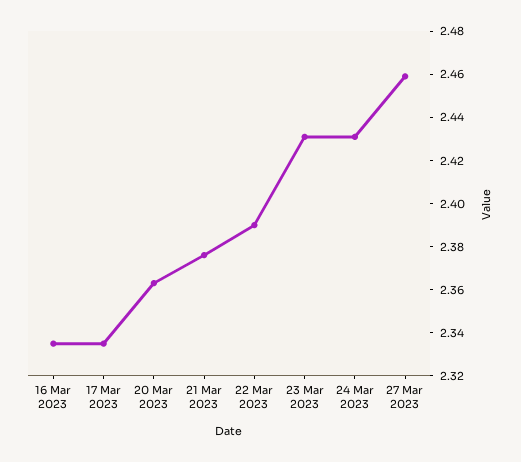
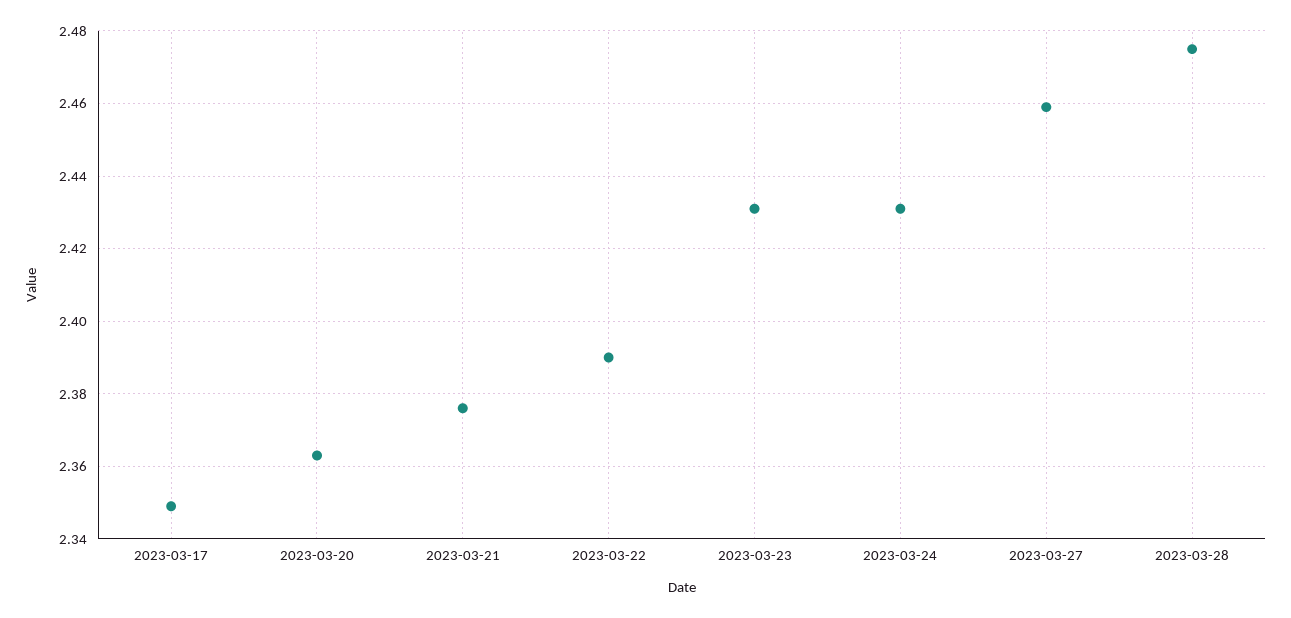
16 Mar 2023: 2.335 -> none
17 Mar 2023: 2.335 -> 2.35
2023-03-28: none -> 2.475

